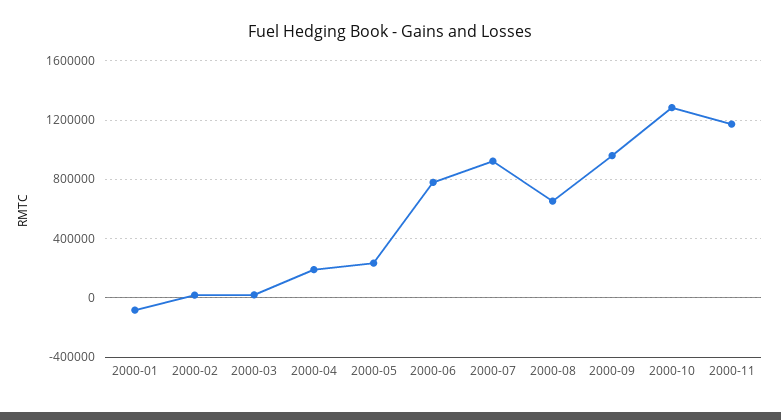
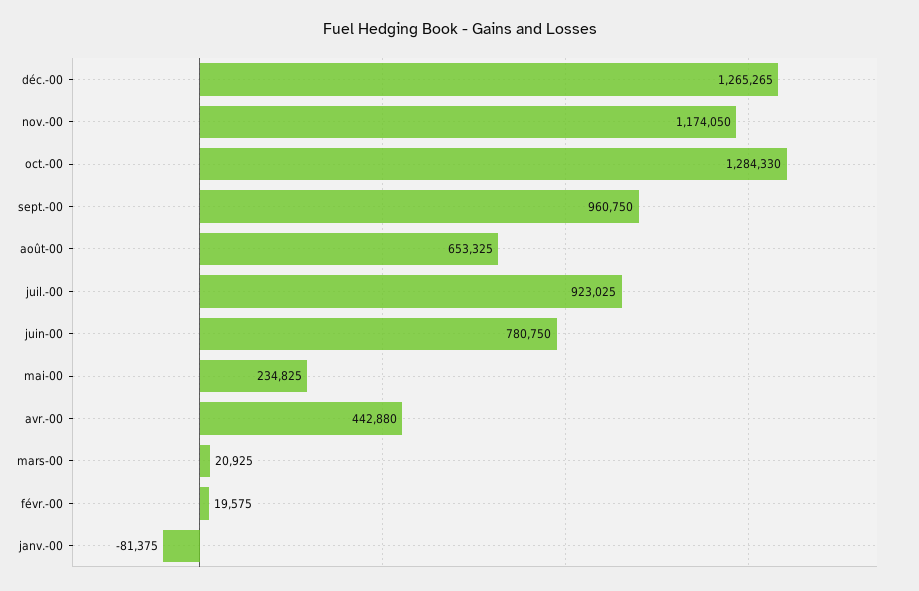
2000-04: 200000 -> 442880
déc.-00: none -> 1265265

